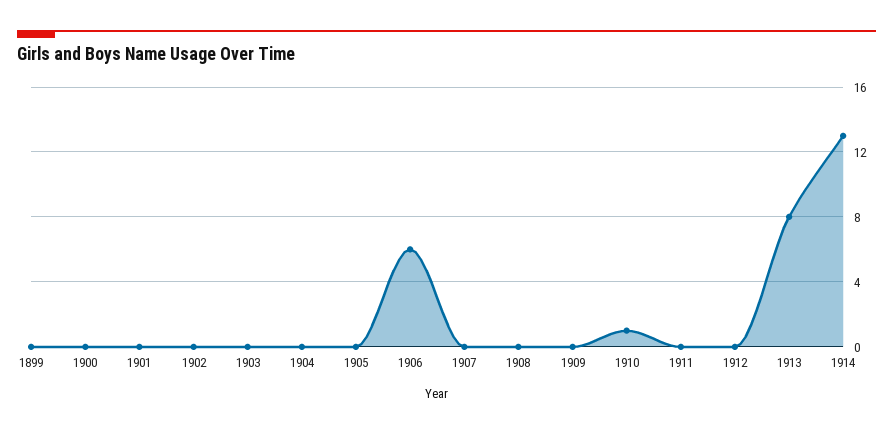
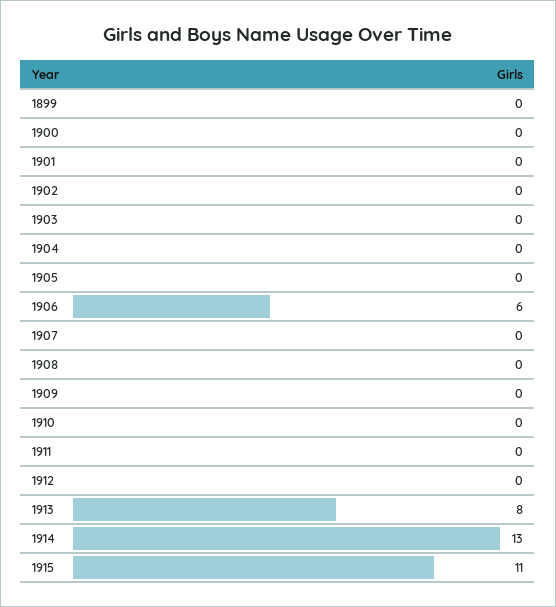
1910: 1 -> 0
1915: none -> 11

